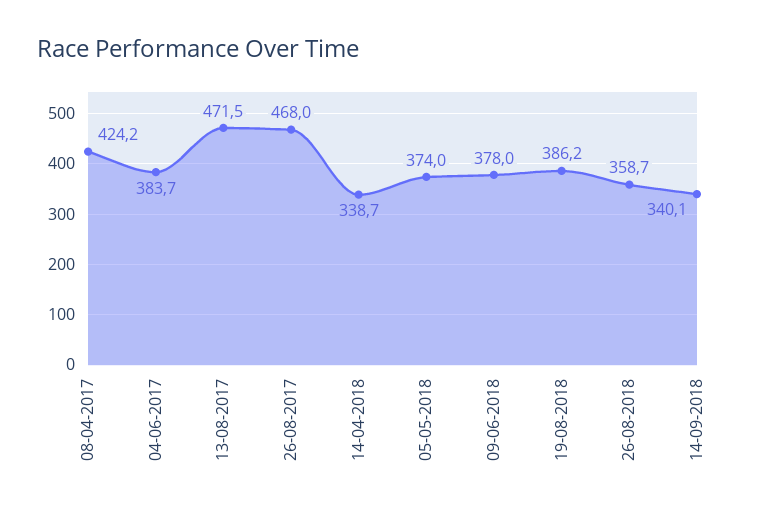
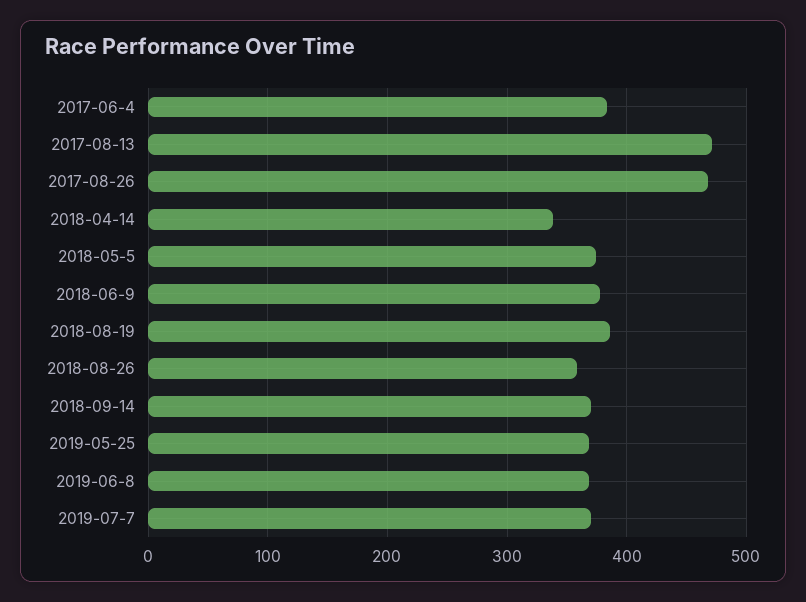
08-04-2017: 424.2 -> none
14-09-2018: 340.1 -> 370
2019-05-25: none -> 370
2019-06-8: none -> 370
2019-07-7: none -> 370

